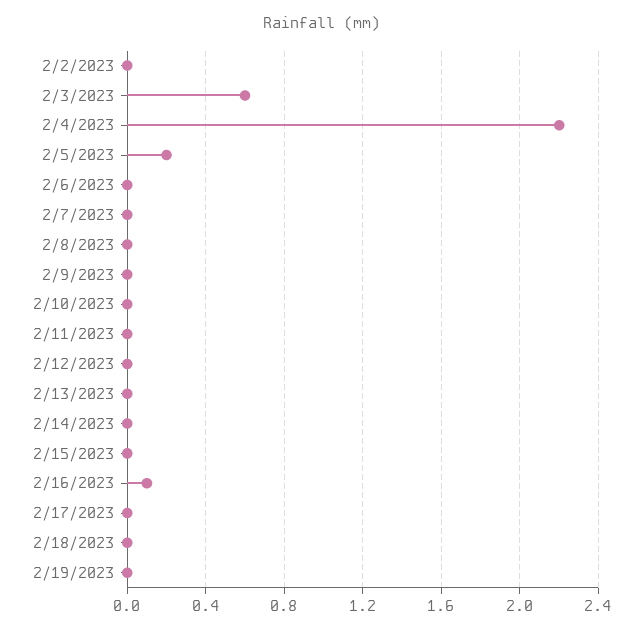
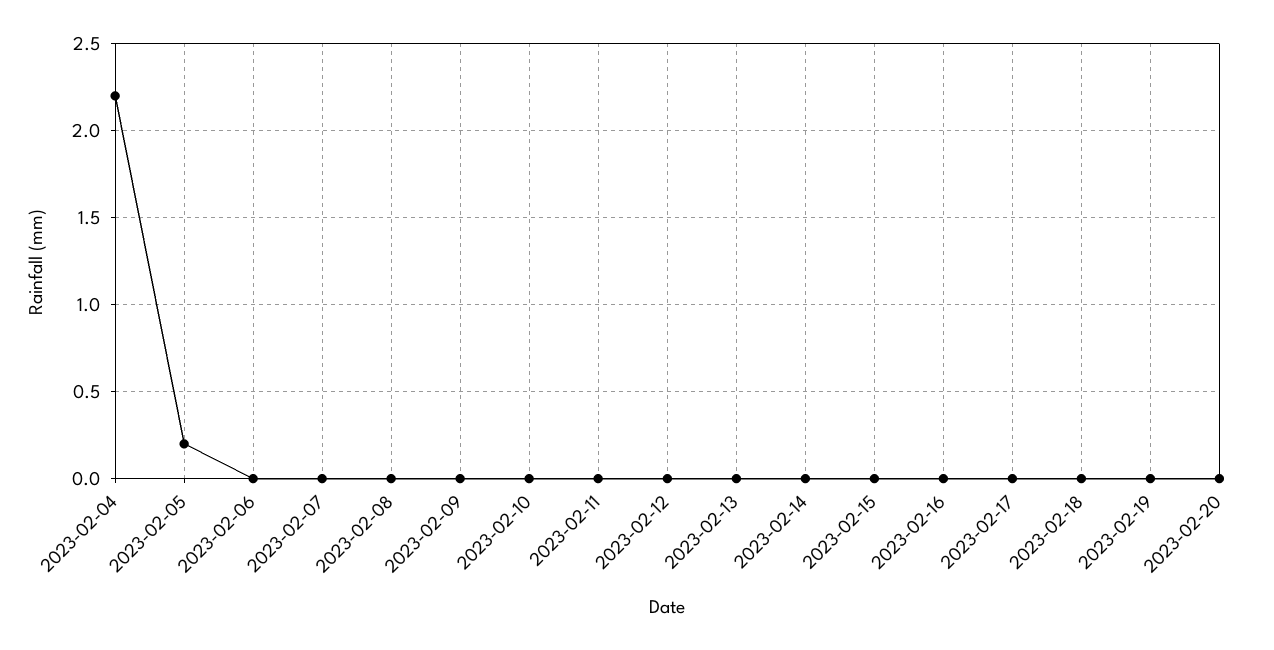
2/2/2023: 0 -> none
2/3/2023: 0.6 -> none
2/16/2023: 0.1 -> 0
2023-02-20: none -> 0

